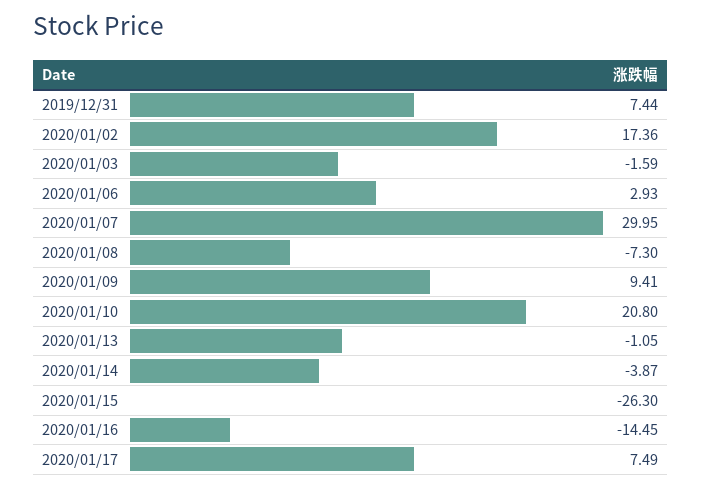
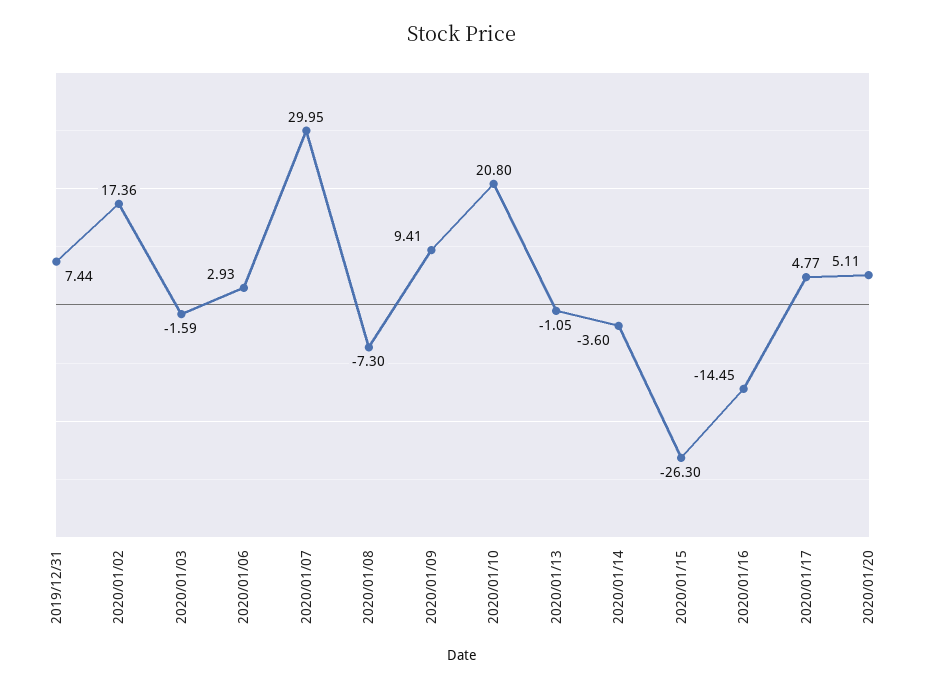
2020/01/14: -3.87 -> -3.6
2020/01/17: 7.49 -> 4.77
2020/01/20: none -> 5.11

